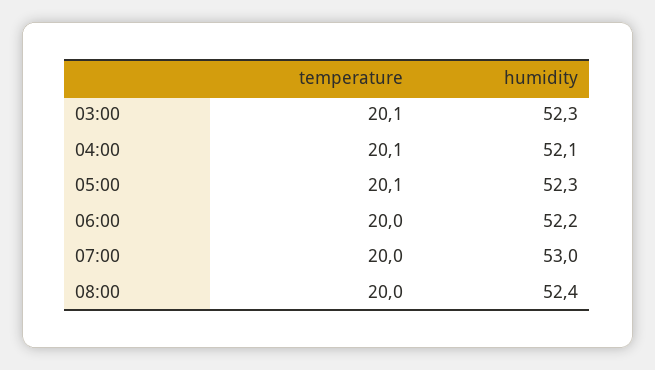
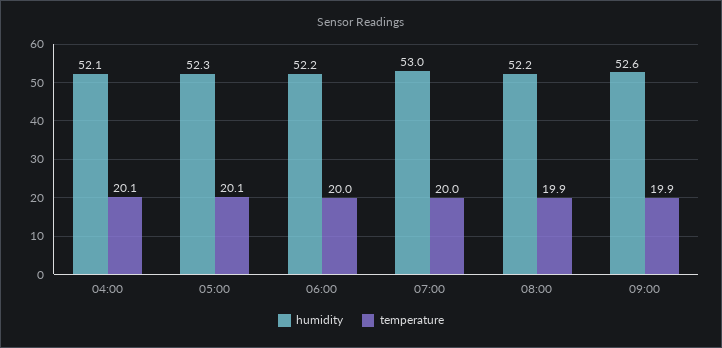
temperature, 03:00: 20.1 -> none
humidity, 03:00: 52.3 -> none
temperature, 08:00: 20 -> 19.9
humidity, 08:00: 52.4 -> 52.2
humidity, 09:00: none -> 52.6
temperature, 09:00: none -> 19.9

